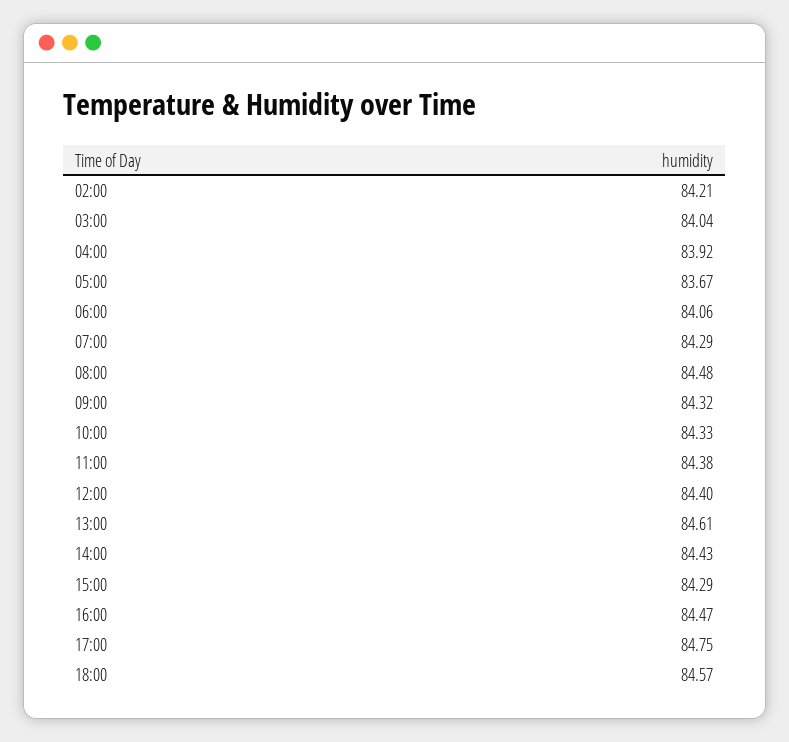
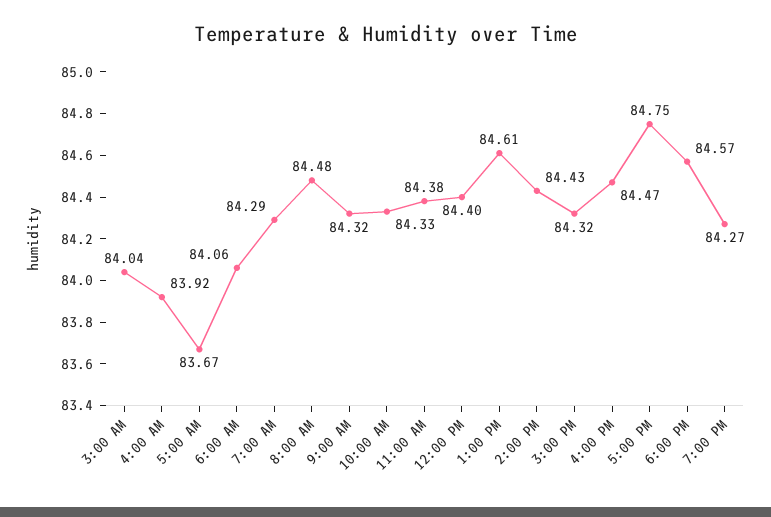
02:00: 84.21 -> none
15:00: 84.29 -> 84.32
7:00 PM: none -> 84.27

